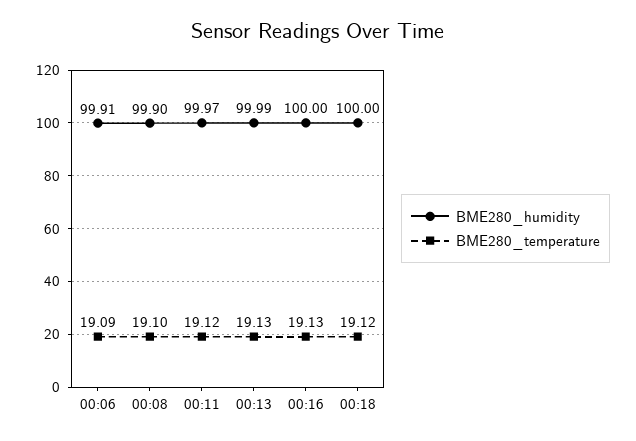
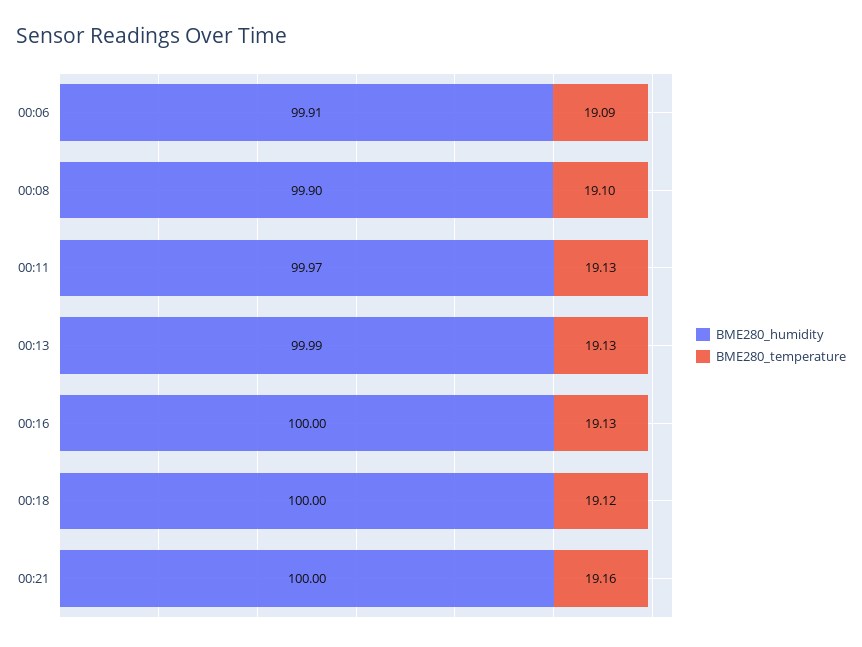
BME280_temperature, 00:11: 19.12 -> 19.13
BME280_humidity, 00:21: none -> 100
BME280_temperature, 00:21: none -> 19.16

